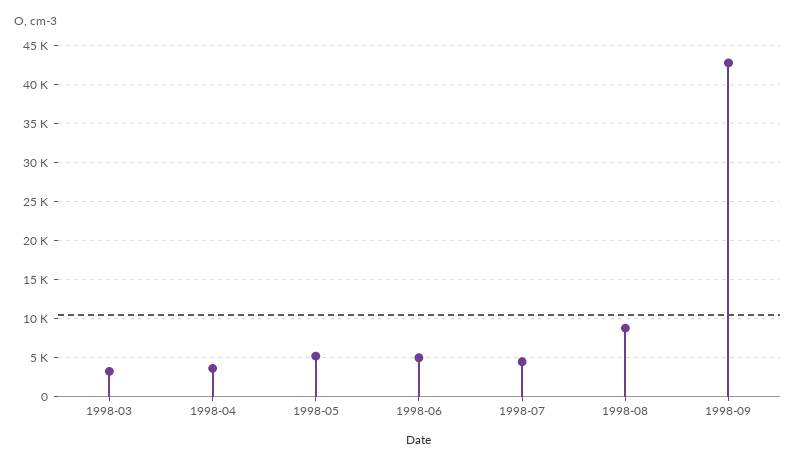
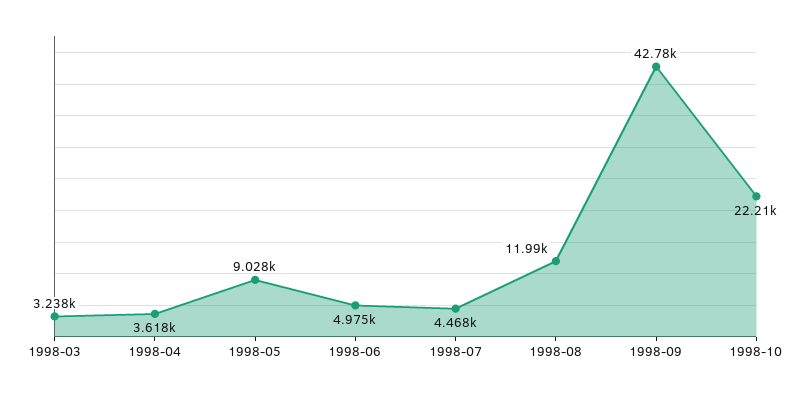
1998-05: 5000 -> 9028
1998-08: 9000 -> 11990
1998-10: none -> 22210

